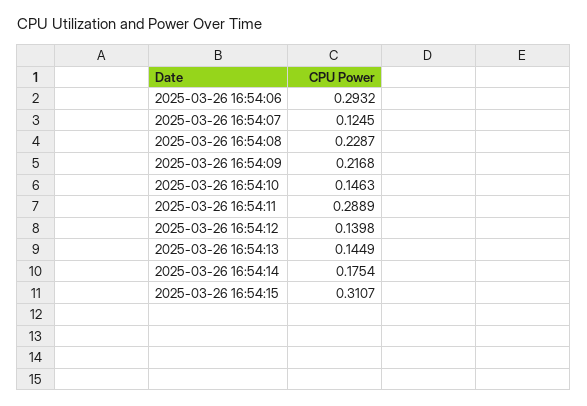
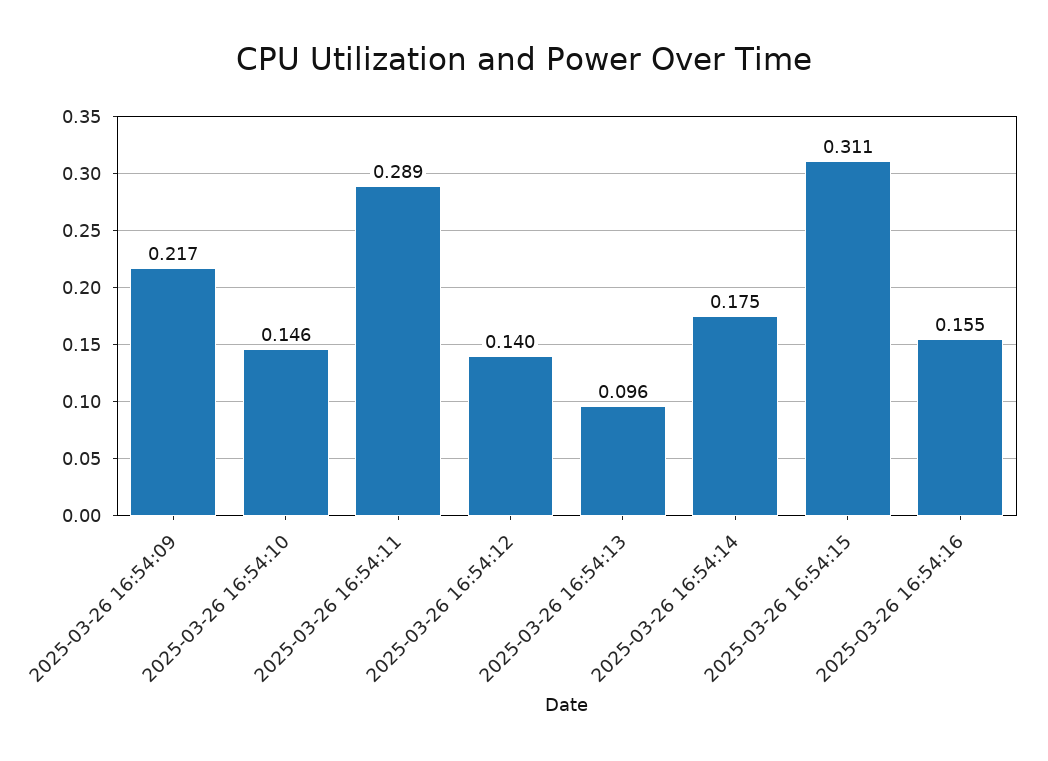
2025-03-26 16:54:06: 0.2932 -> none
2025-03-26 16:54:07: 0.1245 -> none
2025-03-26 16:54:08: 0.2287 -> none
2025-03-26 16:54:13: 0.1449 -> 0.096
2025-03-26 16:54:16: none -> 0.155

